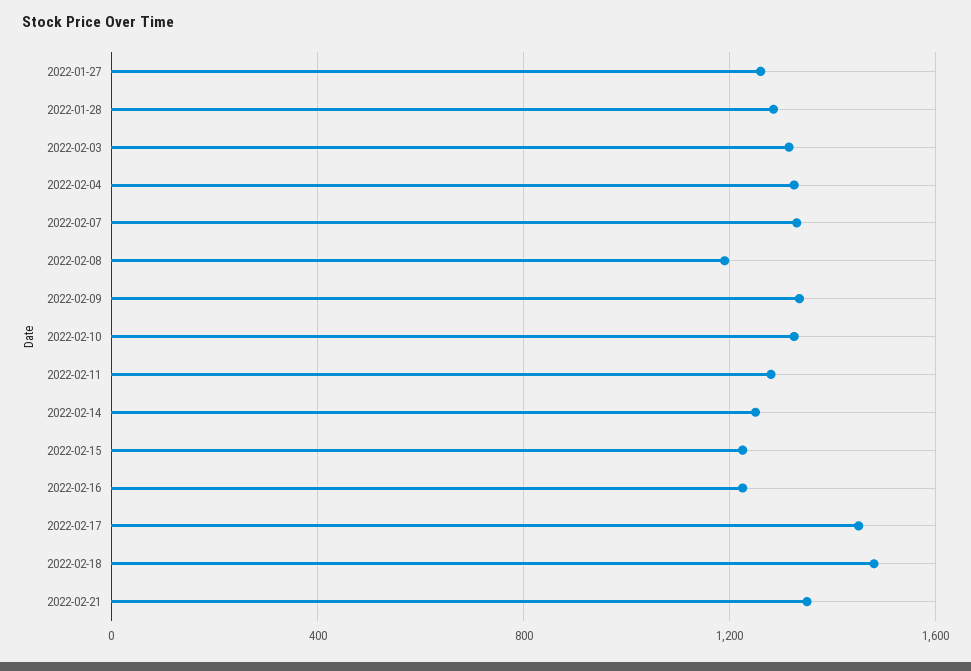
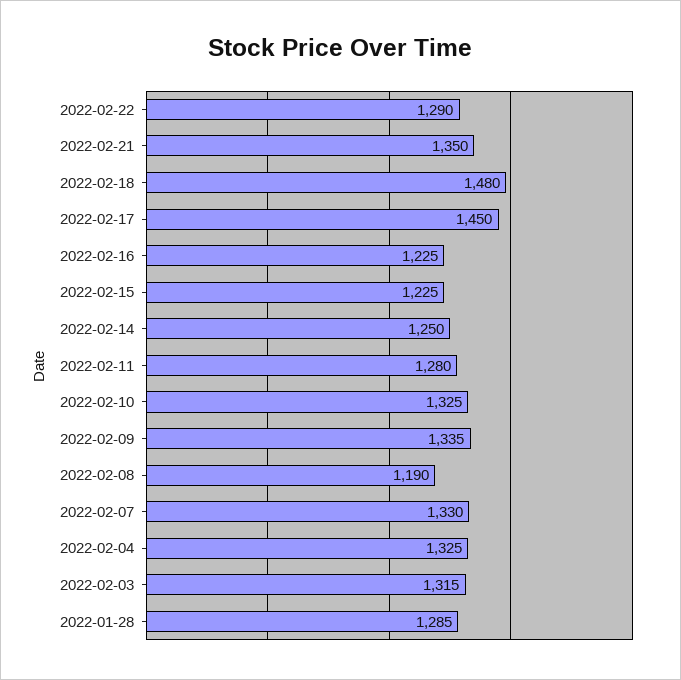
2022-01-27: 1250 -> none
2022-02-22: none -> 1290

